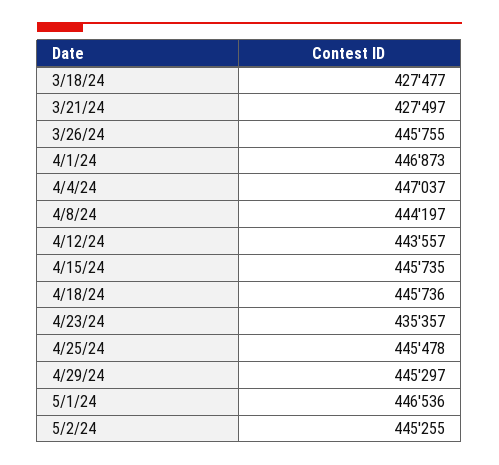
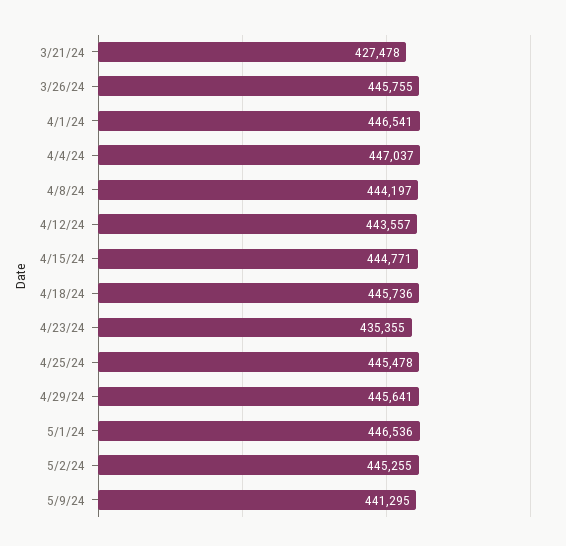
3/18/24: 427477 -> none
3/21/24: 427497 -> 427478
4/1/24: 446873 -> 446541
4/15/24: 445735 -> 444771
4/23/24: 435357 -> 435355
4/29/24: 445297 -> 445641
5/9/24: none -> 441295

